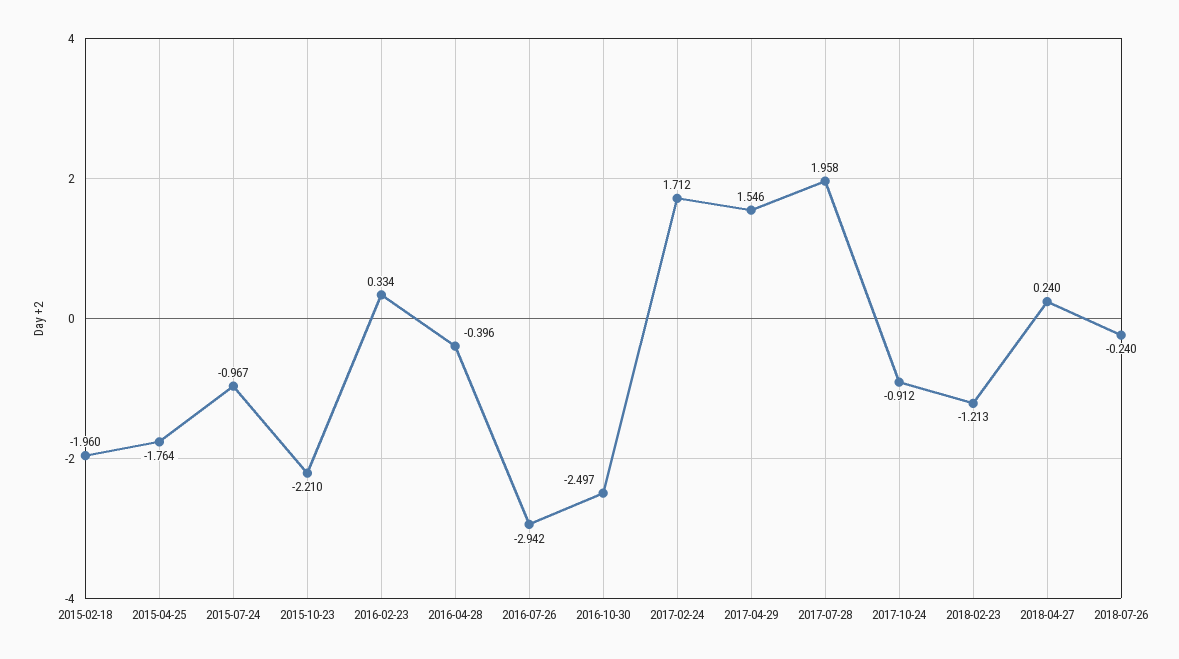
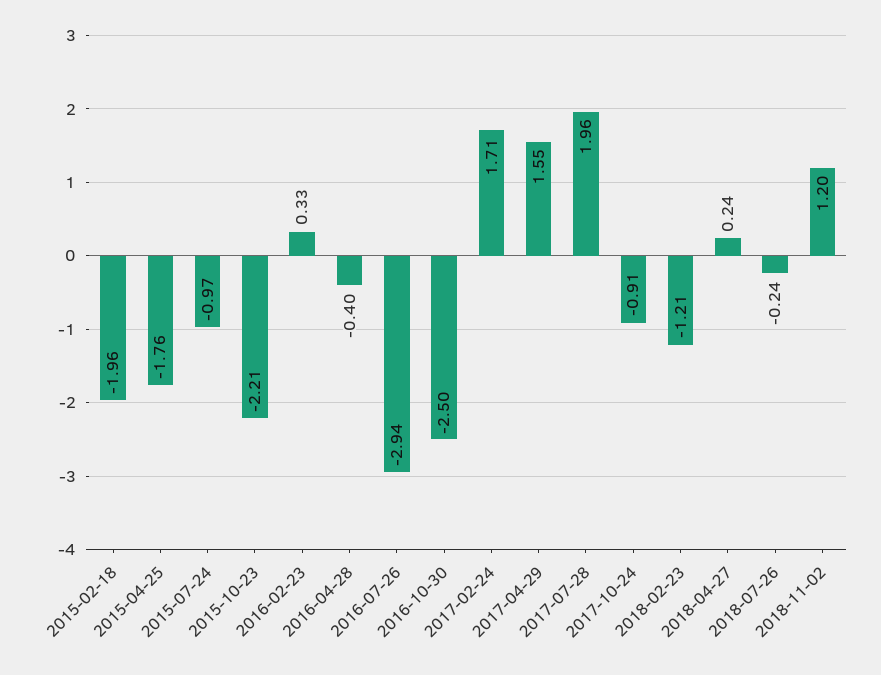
2018-11-02: none -> 1.2

